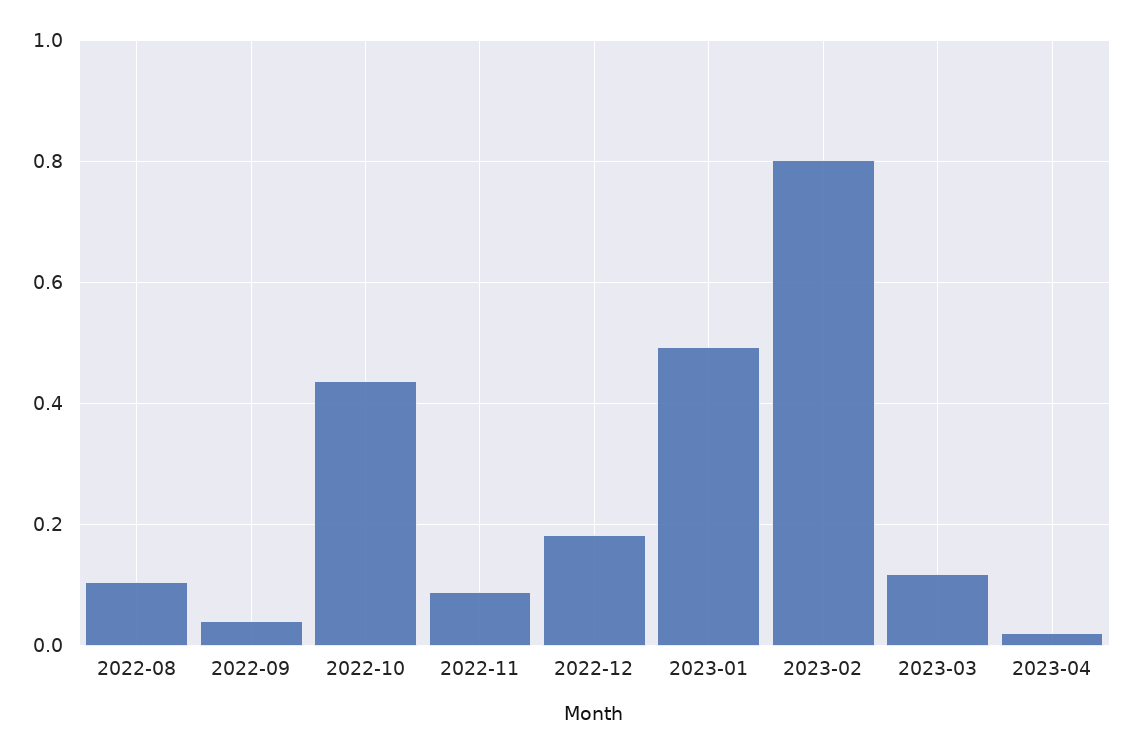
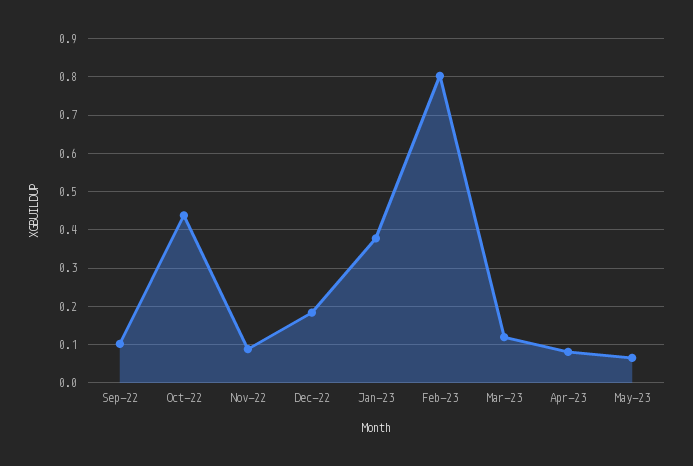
2022-08: 0.1 -> none
2022-09: 0.04 -> 0.1
2023-01: 0.5 -> 0.38
2023-04: 0.02 -> 0.08
May-23: none -> 0.06

